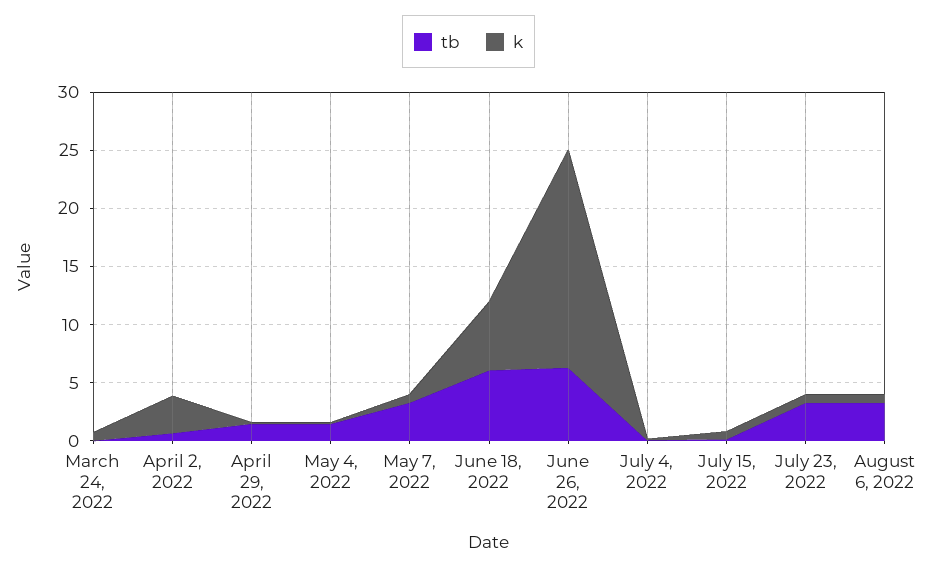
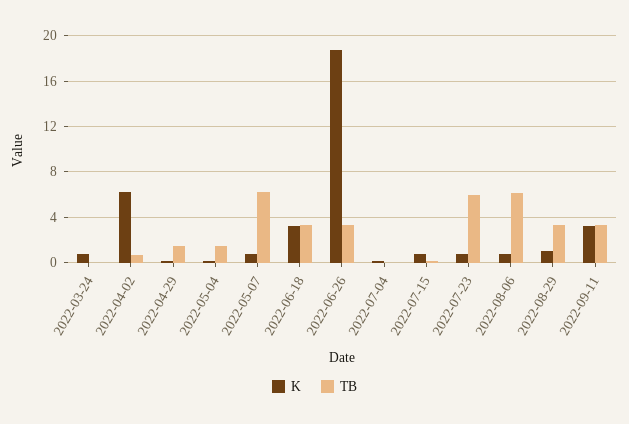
k, April 2, 2022: 3 -> 6
tb, May 7, 2022: 3 -> 6
tb, June 18, 2022: 6 -> 3
k, June 18, 2022: 6 -> 3
tb, June 26, 2022: 6 -> 3
tb, July 23, 2022: 3 -> 6
tb, August 6, 2022: 3 -> 6
k, 2022-08-29: none -> 1
tb, 2022-08-29: none -> 3
k, 2022-09-11: none -> 3
tb, 2022-09-11: none -> 3

